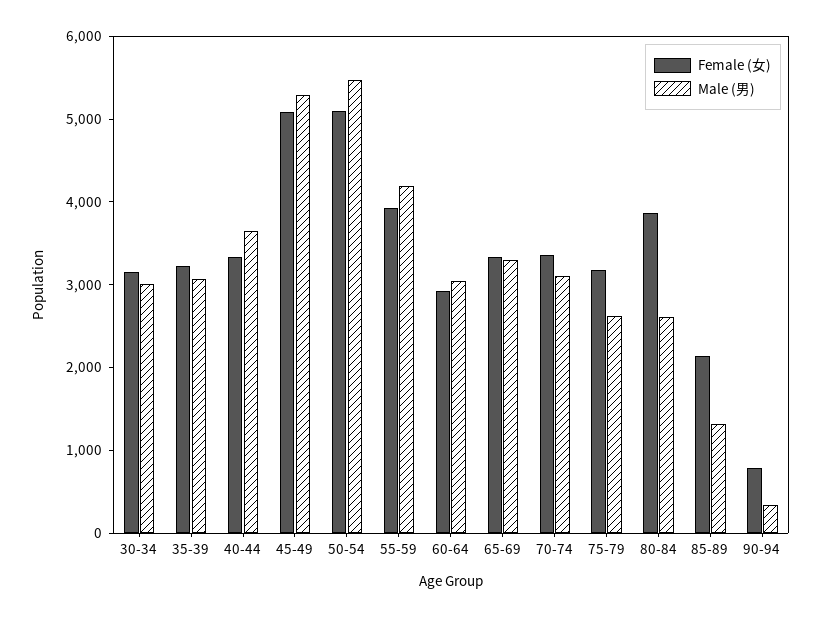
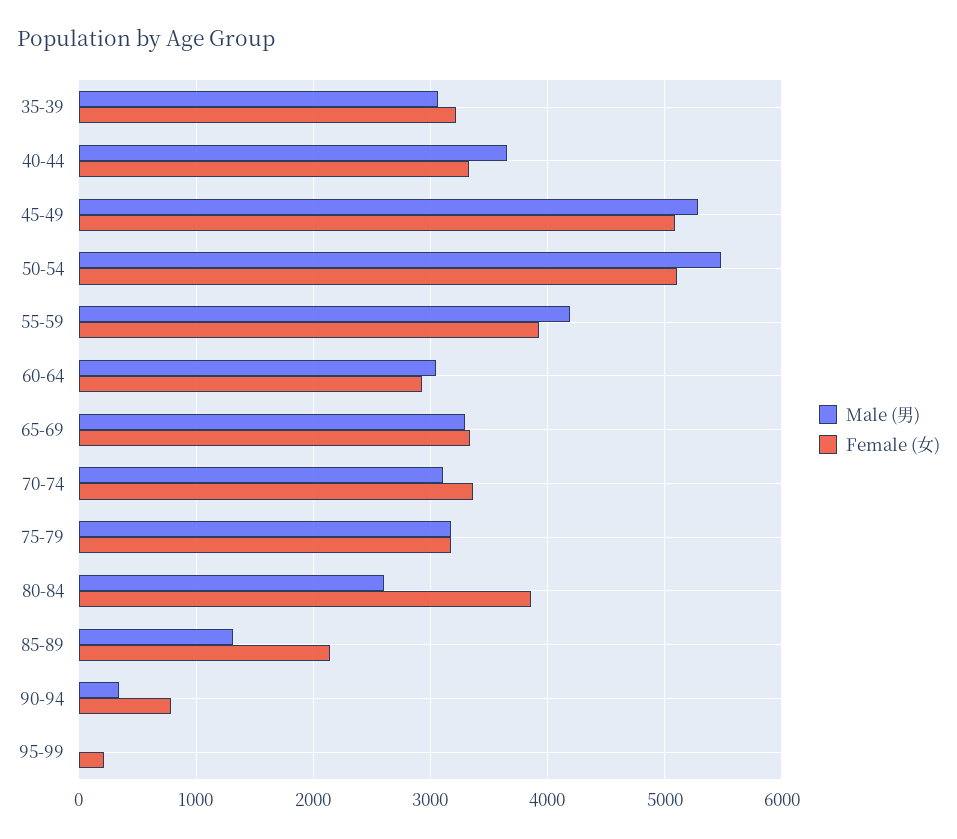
Female (女), 30-34: 3200 -> none
Male (男), 30-34: 3000 -> none
Male (男), 75-79: 2600 -> 3200
Male (男), 95-99: none -> 0
Female (女), 95-99: none -> 200

